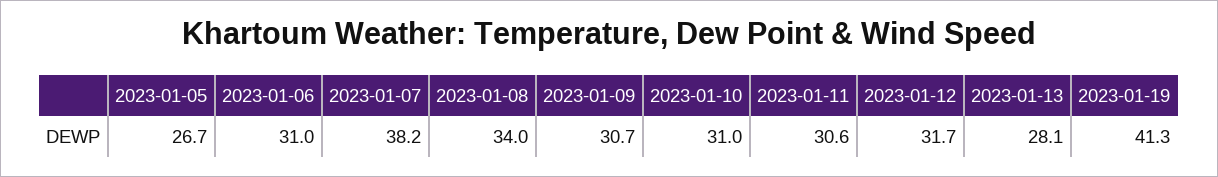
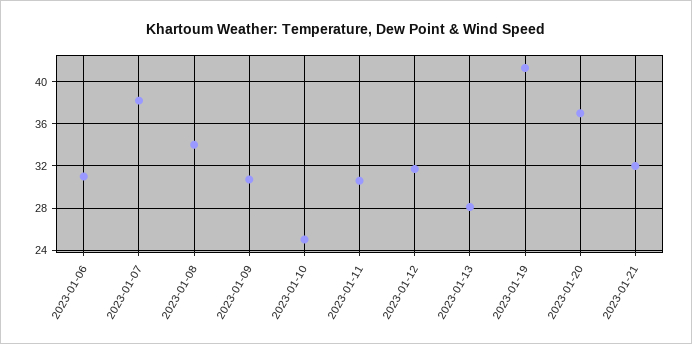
2023-01-05: 26.7 -> none
2023-01-10: 31 -> 25
2023-01-20: none -> 37
2023-01-21: none -> 32

